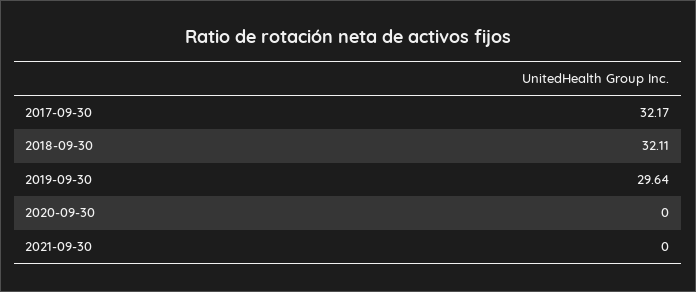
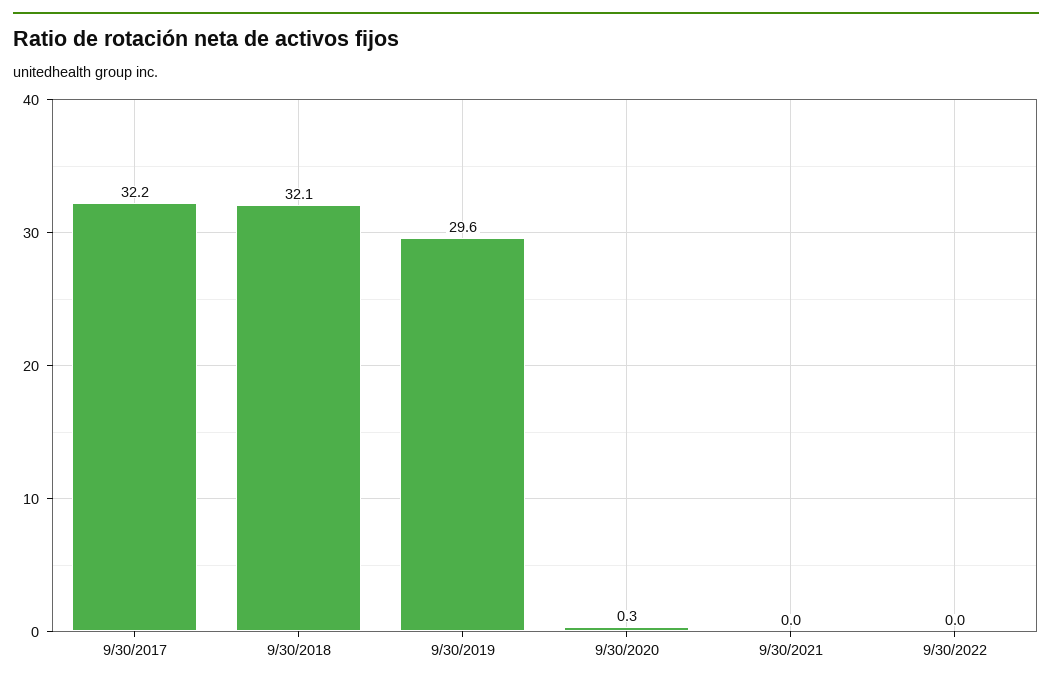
2020-09-30: 0 -> 0.3
9/30/2022: none -> 0

